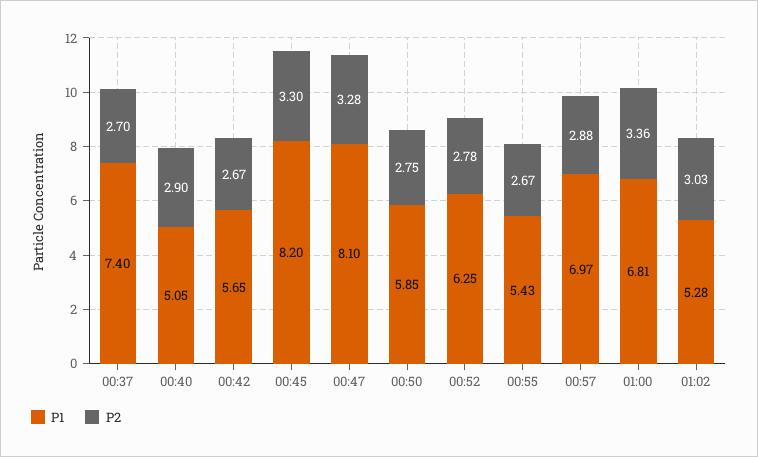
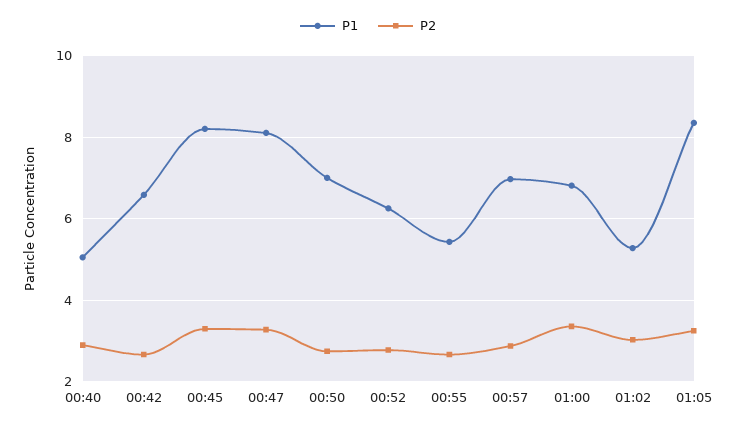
P1, 00:37: 7.4 -> none
P2, 00:37: 2.7 -> none
P1, 00:42: 5.65 -> 6.6
P1, 00:50: 5.85 -> 7
P1, 01:05: none -> 8.4
P2, 01:05: none -> 3.2

